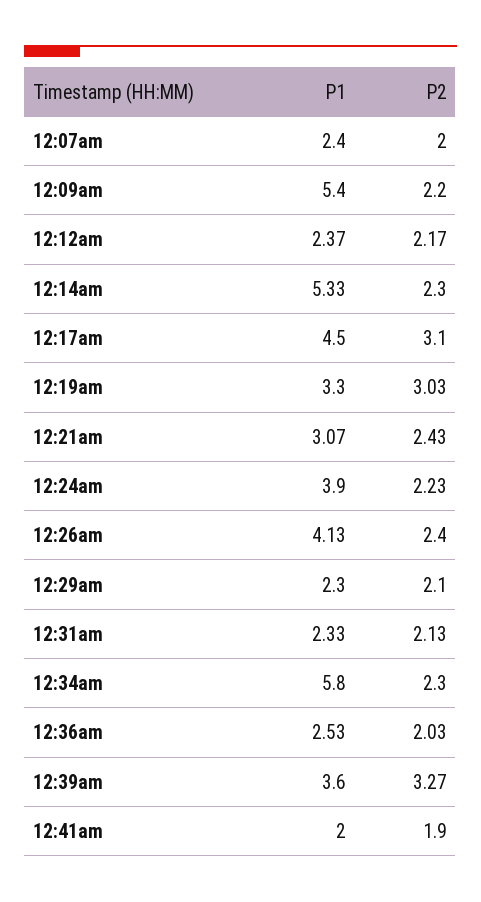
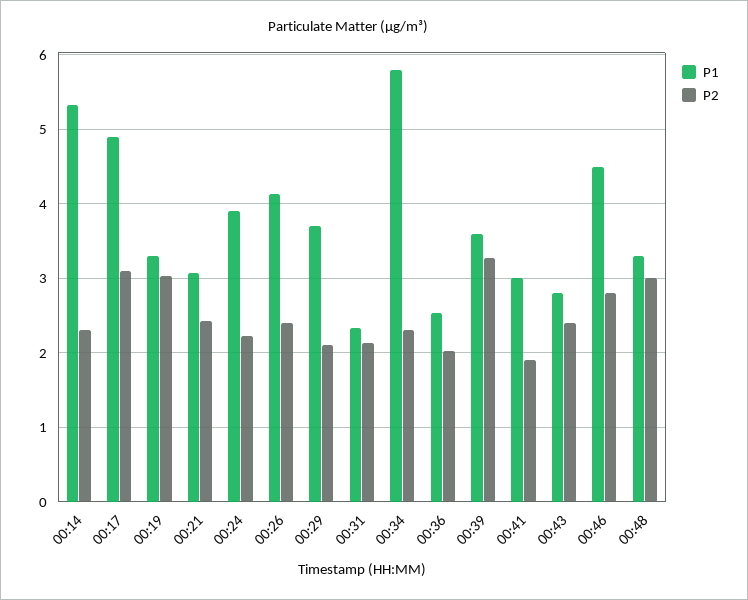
P1, 12:07am: 2.4 -> none
P2, 12:07am: 2 -> none
P1, 12:09am: 5.4 -> none
P2, 12:09am: 2.2 -> none
P1, 12:12am: 2.37 -> none
P2, 12:12am: 2.17 -> none
P1, 12:17am: 4.5 -> 4.9
P1, 12:29am: 2.3 -> 3.7
P1, 12:41am: 2 -> 3
P1, 00:43: none -> 2.8
P2, 00:43: none -> 2.4
P1, 00:46: none -> 4.5
P2, 00:46: none -> 2.8
P1, 00:48: none -> 3.3
P2, 00:48: none -> 3

